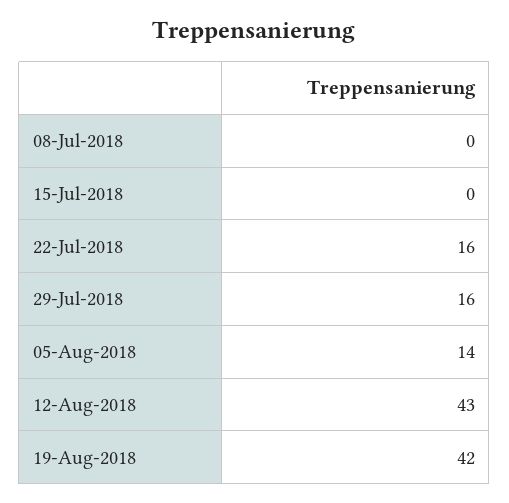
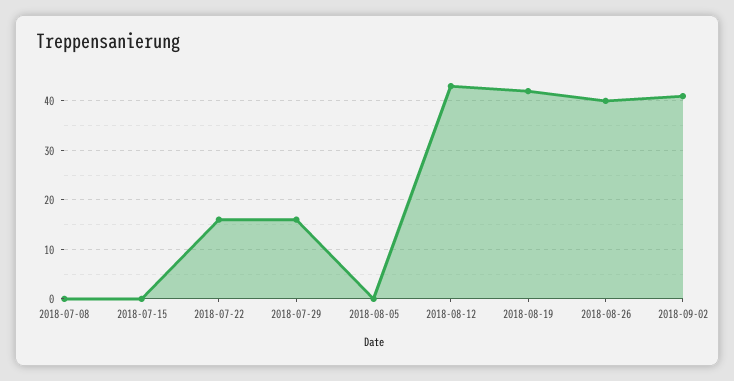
05-Aug-2018: 14 -> 0
2018-08-26: none -> 40
2018-09-02: none -> 40

